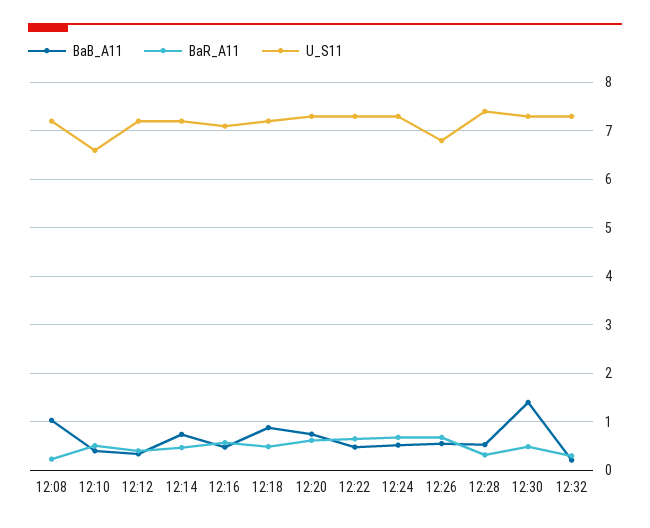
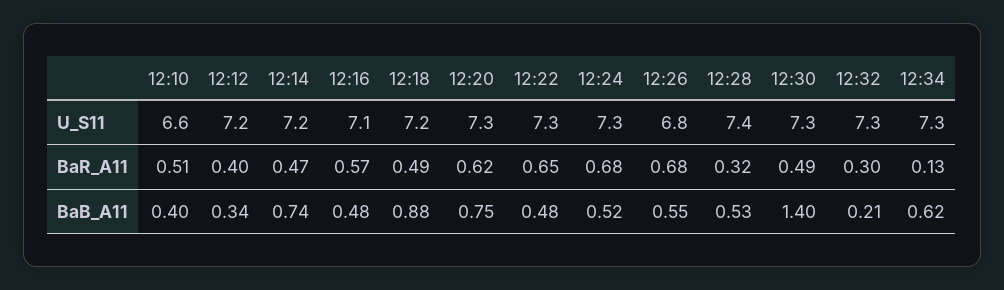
BaB_A11, 12:08: 1 -> none
BaR_A11, 12:08: 0.2 -> none
U_S11, 12:08: 7.2 -> none
U_S11, 12:34: none -> 7.3
BaR_A11, 12:34: none -> 0.13
BaB_A11, 12:34: none -> 0.62

